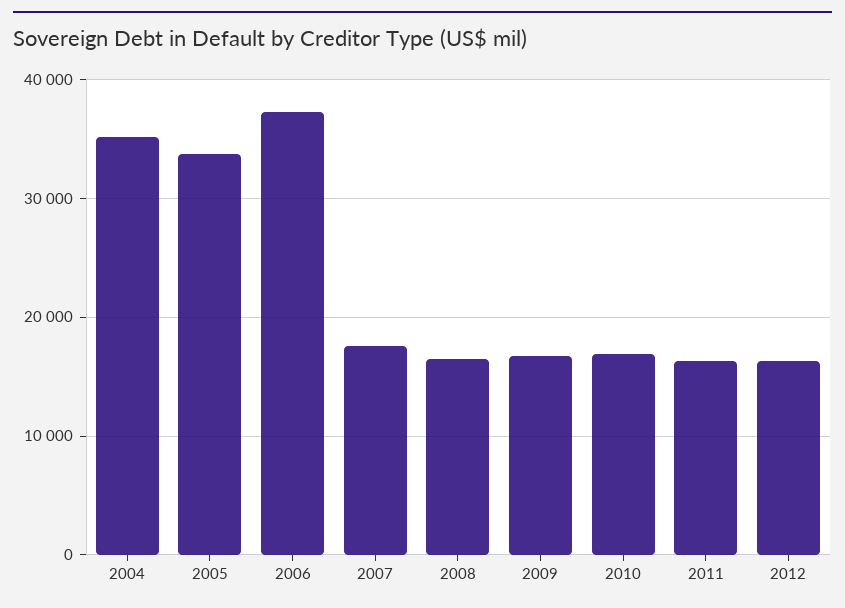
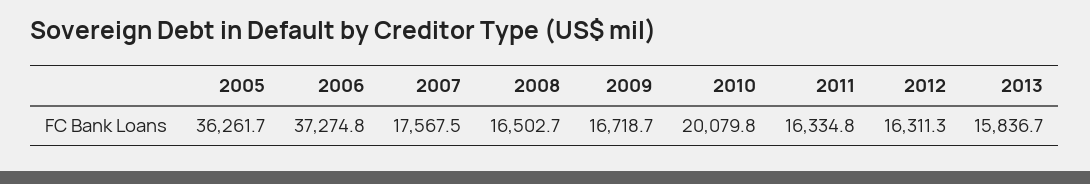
2004: 35000 -> none
2005: 34000 -> 36261.7
2010: 17000 -> 20079.8
2013: none -> 15836.7

